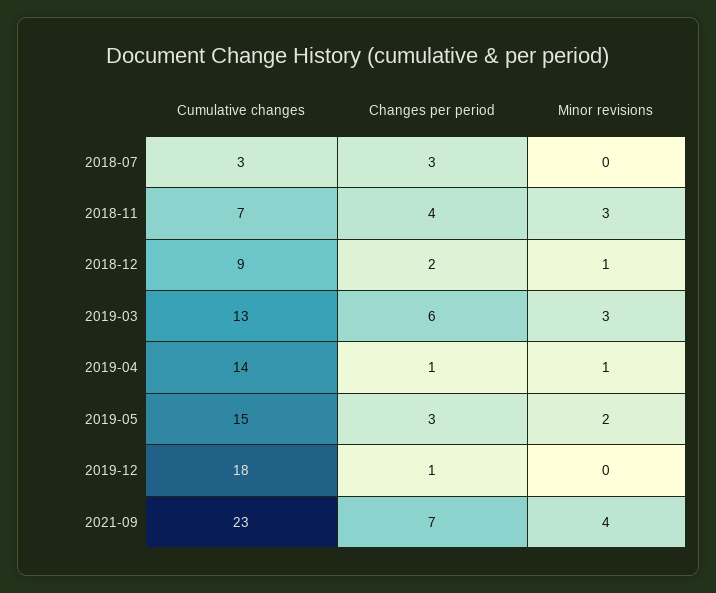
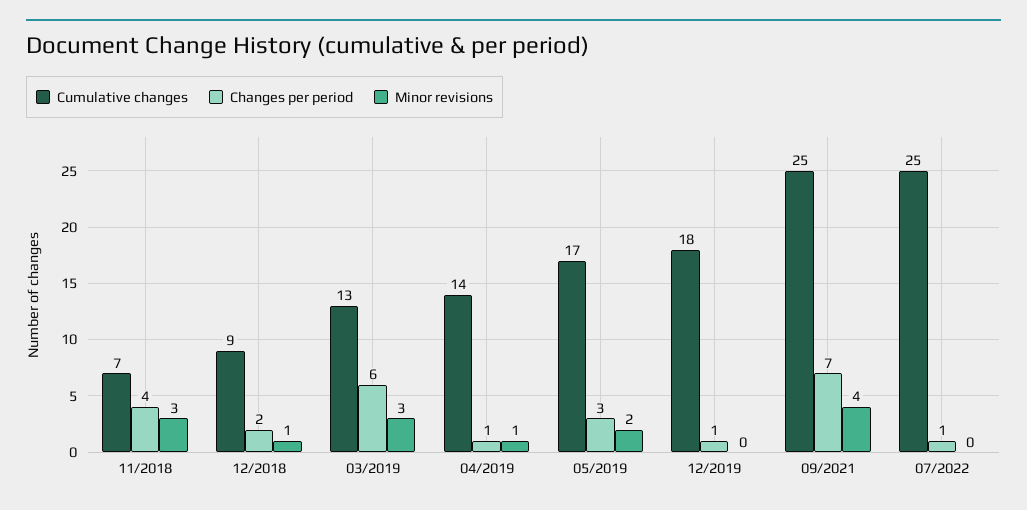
Cumulative changes, 2018-07: 3 -> none
Changes per period, 2018-07: 3 -> none
Minor revisions, 2018-07: 0 -> none
Cumulative changes, 2019-05: 15 -> 17
Cumulative changes, 2021-09: 23 -> 25
Cumulative changes, 07/2022: none -> 25
Changes per period, 07/2022: none -> 1
Minor revisions, 07/2022: none -> 0

